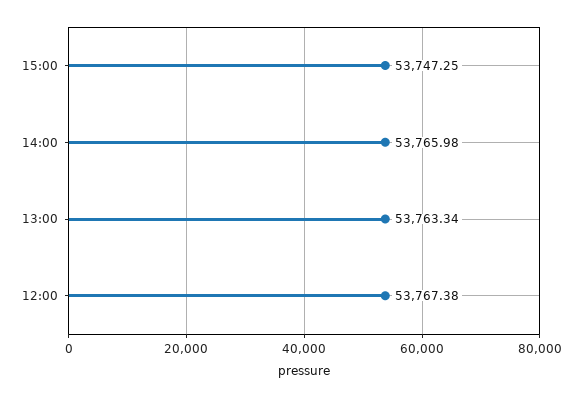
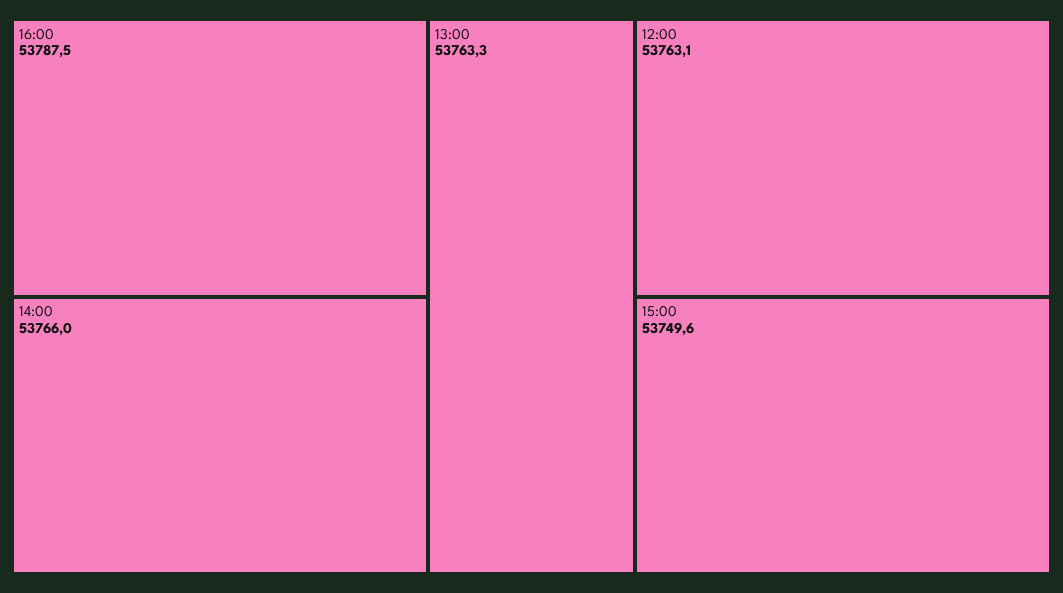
15:00: 53747.25 -> 53749.6
12:00: 53767.38 -> 53763.1
16:00: none -> 53787.5

